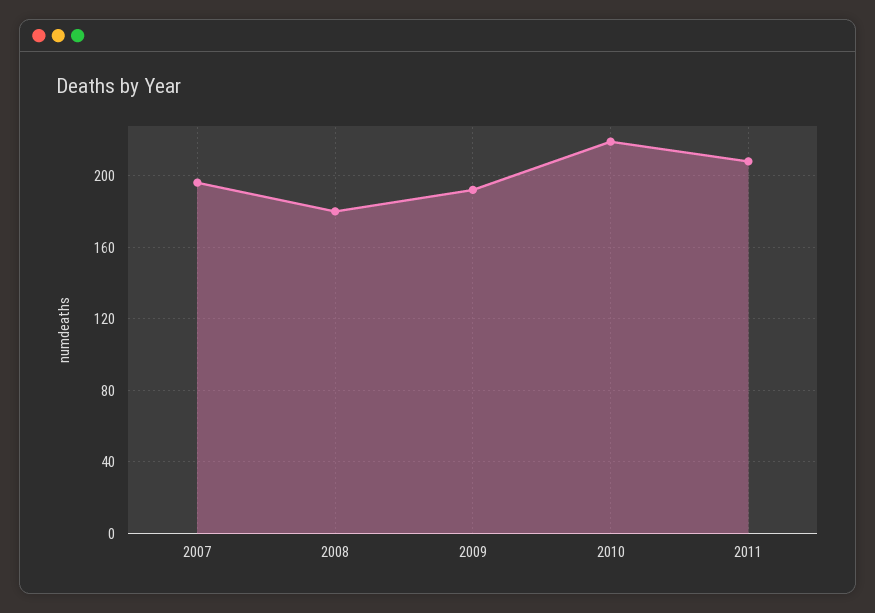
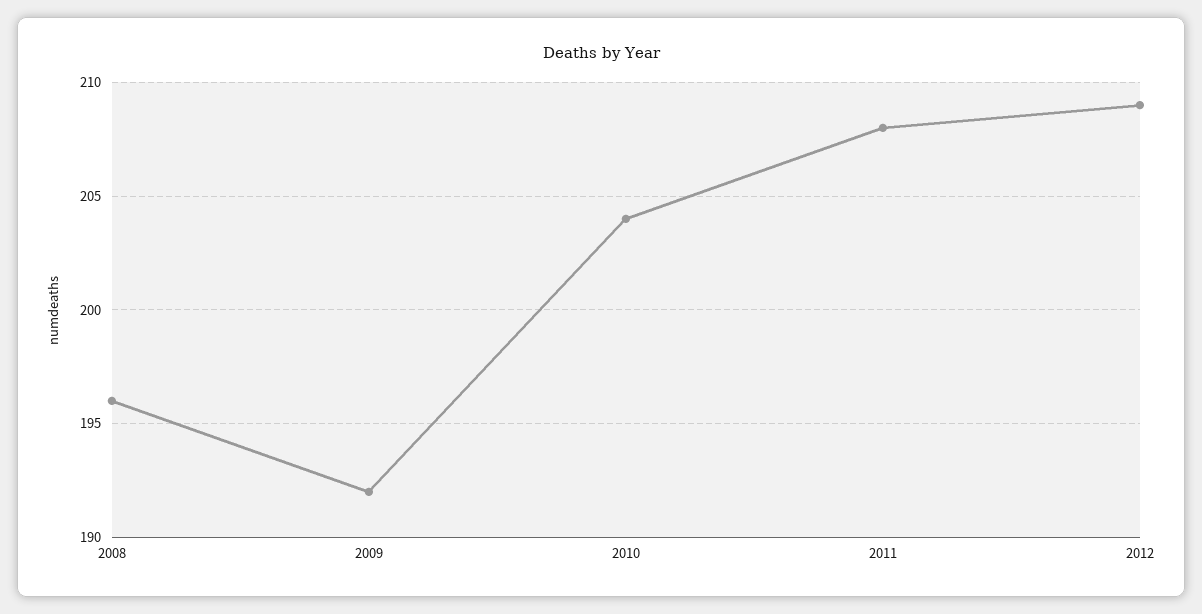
2007: 195 -> none
2008: 180 -> 196
2010: 220 -> 204
2012: none -> 209

